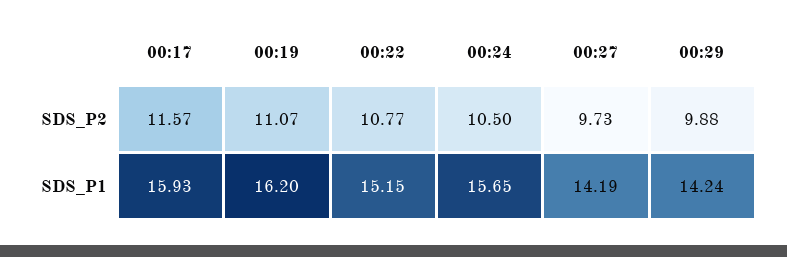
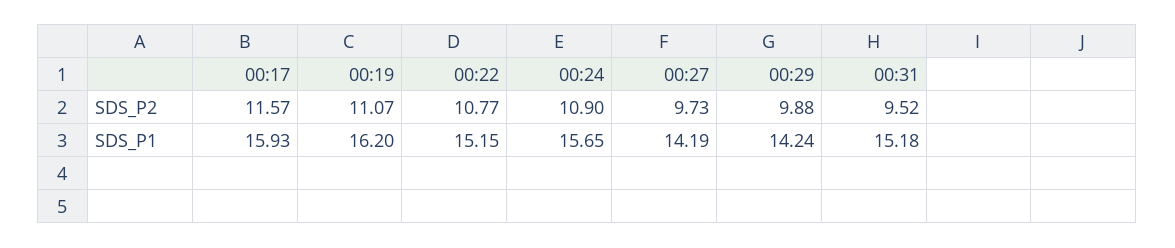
00:24, SDS_P2: 10.5 -> 10.9
00:31, SDS_P2: none -> 9.52
00:31, SDS_P1: none -> 15.18

